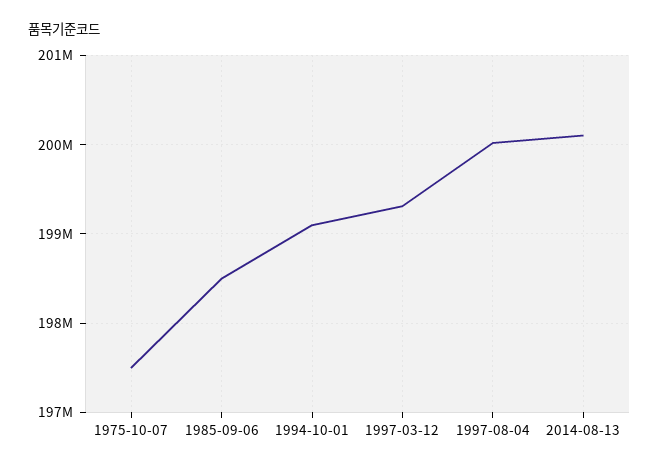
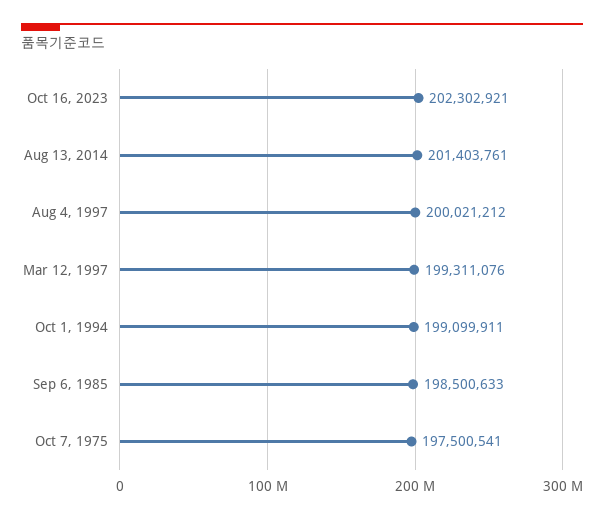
2014-08-13: 200100000 -> 201403761
Oct 16, 2023: none -> 202302921

